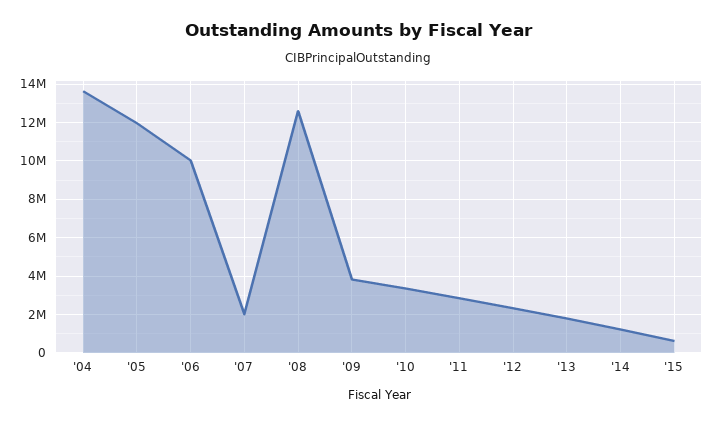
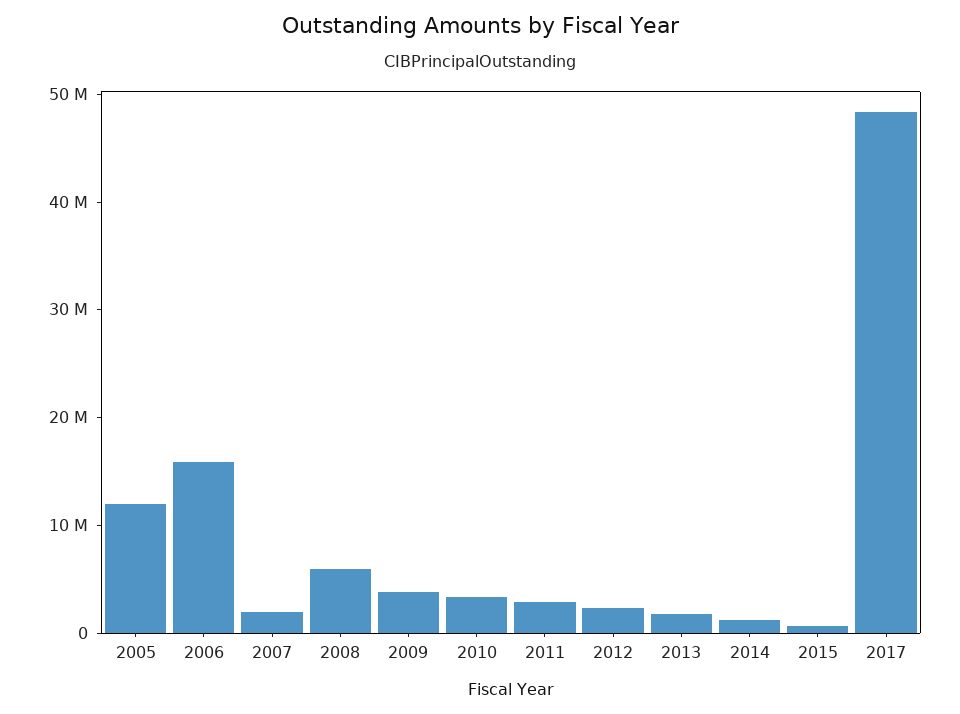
'04: 13500000 -> none
'06: 10000000 -> 16000000
'08: 12500000 -> 6000000
2017: none -> 48000000

